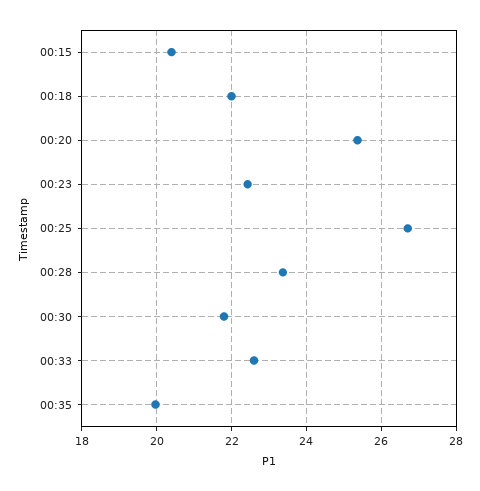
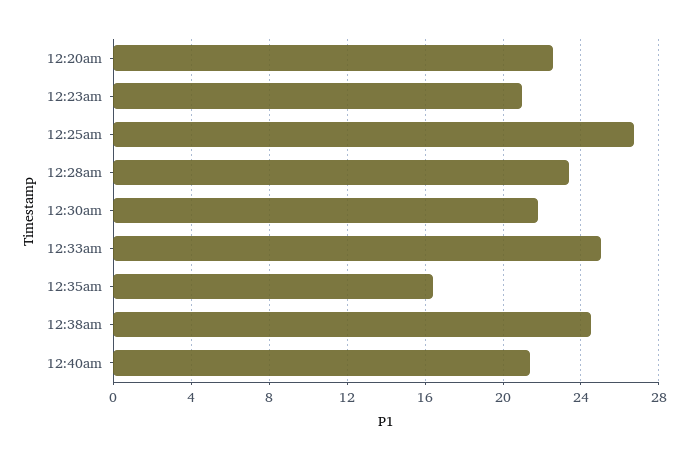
00:15: 20.4 -> none
00:18: 22 -> none
00:20: 25.4 -> 22.5
00:23: 22.4 -> 21
00:33: 22.6 -> 25
00:35: 20 -> 16.5
12:38am: none -> 24.5
12:40am: none -> 21.5

